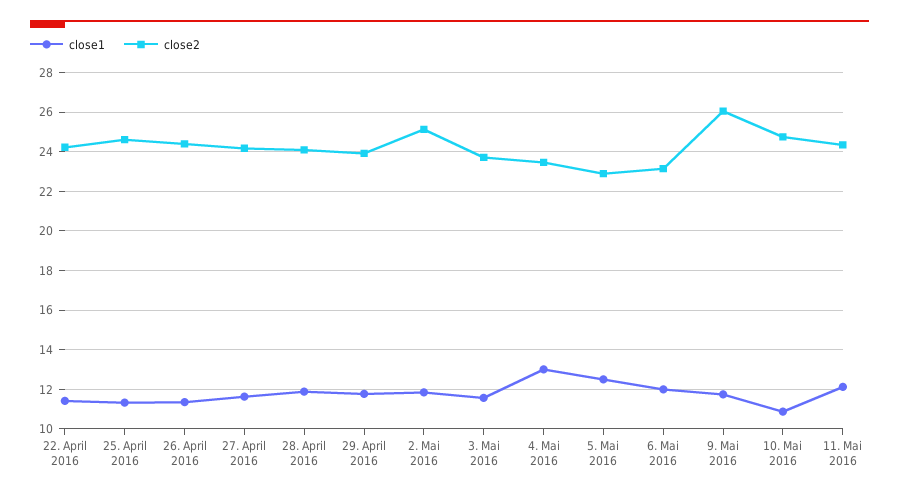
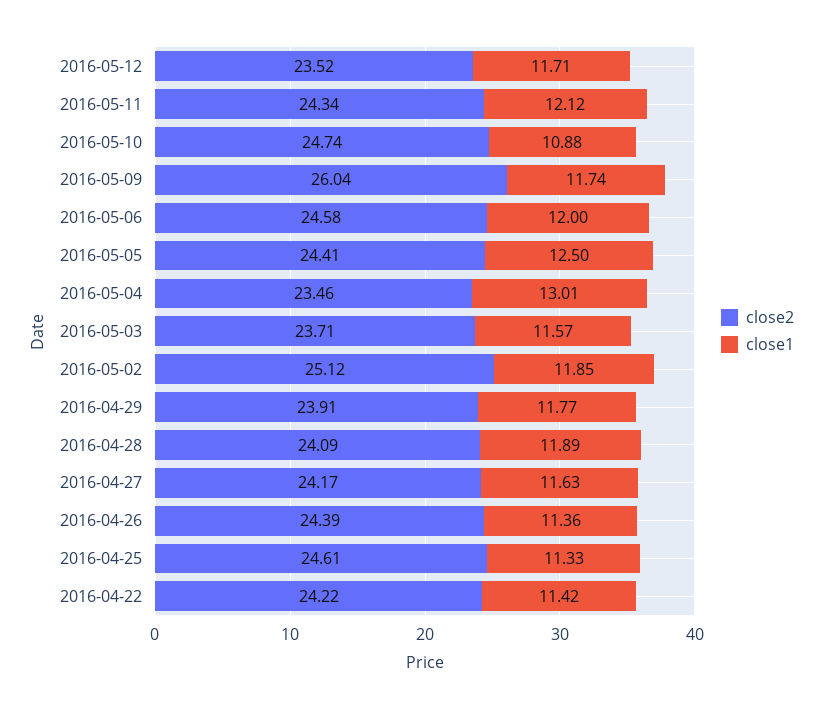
close2, 5. Mai 2016: 23 -> 24.41
close2, 6. Mai 2016: 23 -> 24.58
close2, 2016-05-12: none -> 23.52
close1, 2016-05-12: none -> 11.71

